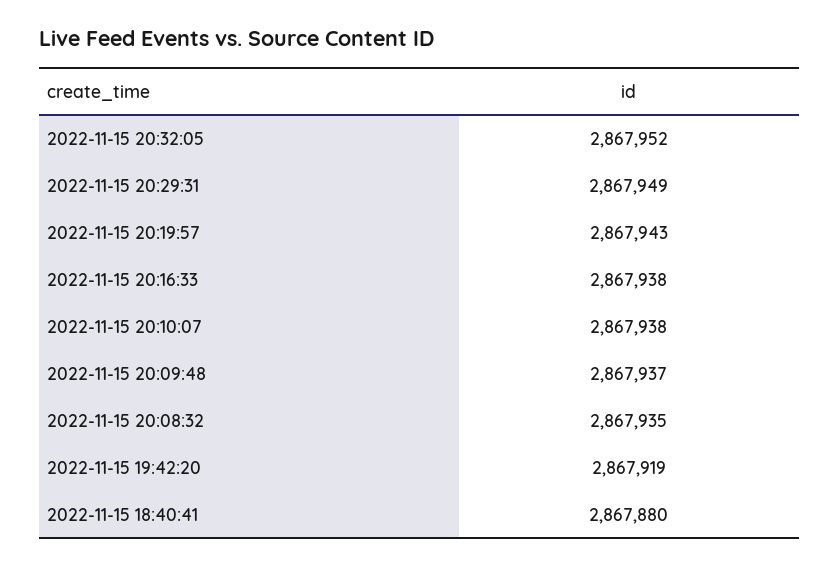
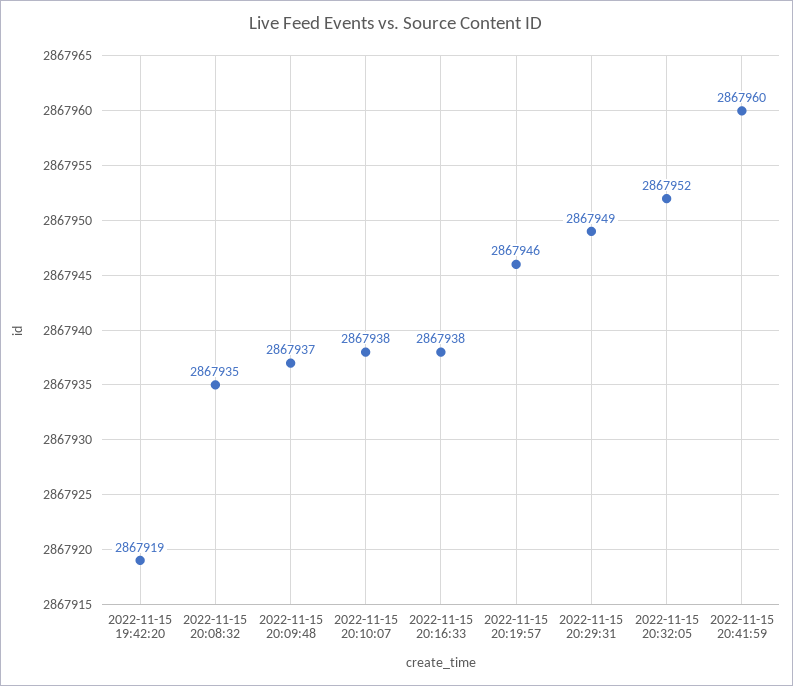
2022-11-15 20:19:57: 2867943 -> 2867946
2022-11-15 18:40:41: 2867880 -> none
2022-11-15 20:41:59: none -> 2867960

